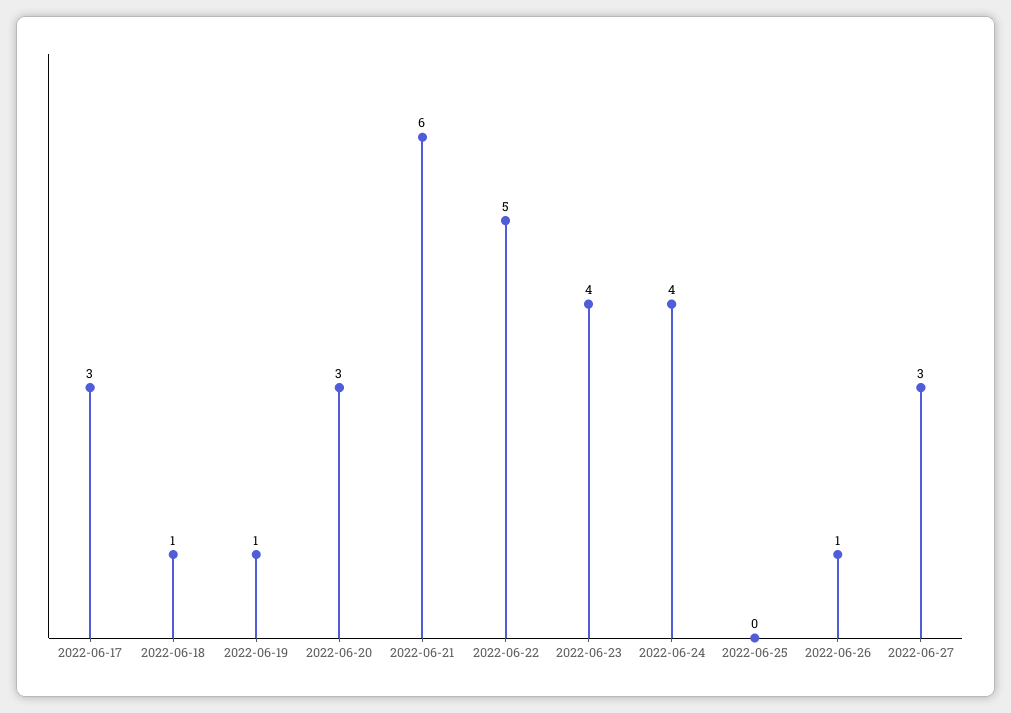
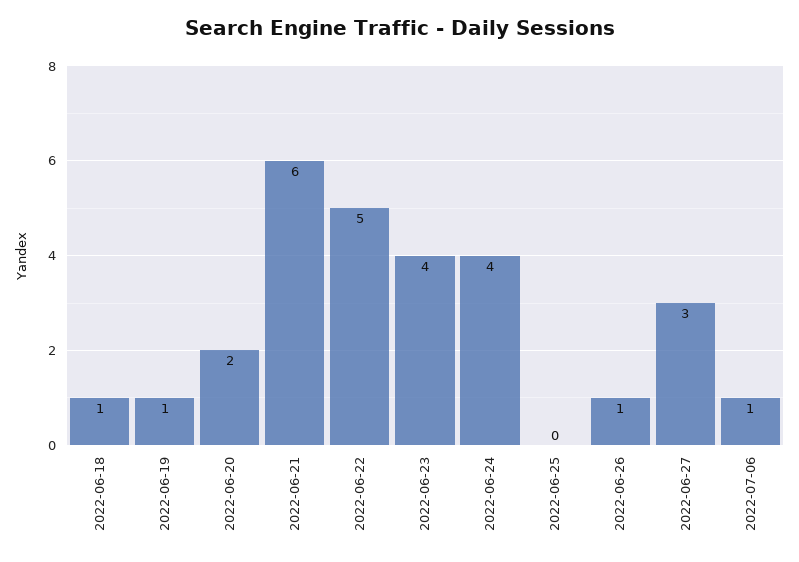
2022-06-17: 3 -> none
2022-06-20: 3 -> 2
2022-07-06: none -> 1

